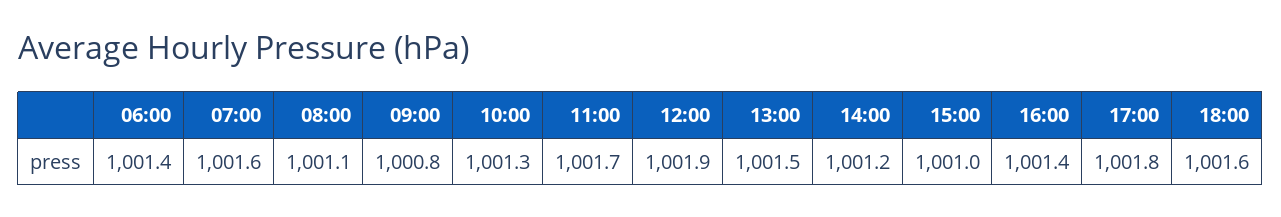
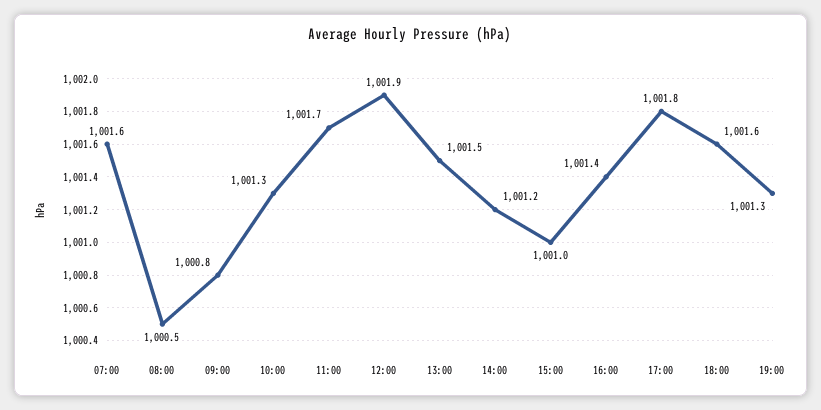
06:00: 1001.4 -> none
08:00: 1001.1 -> 1000.5
19:00: none -> 1001.3

